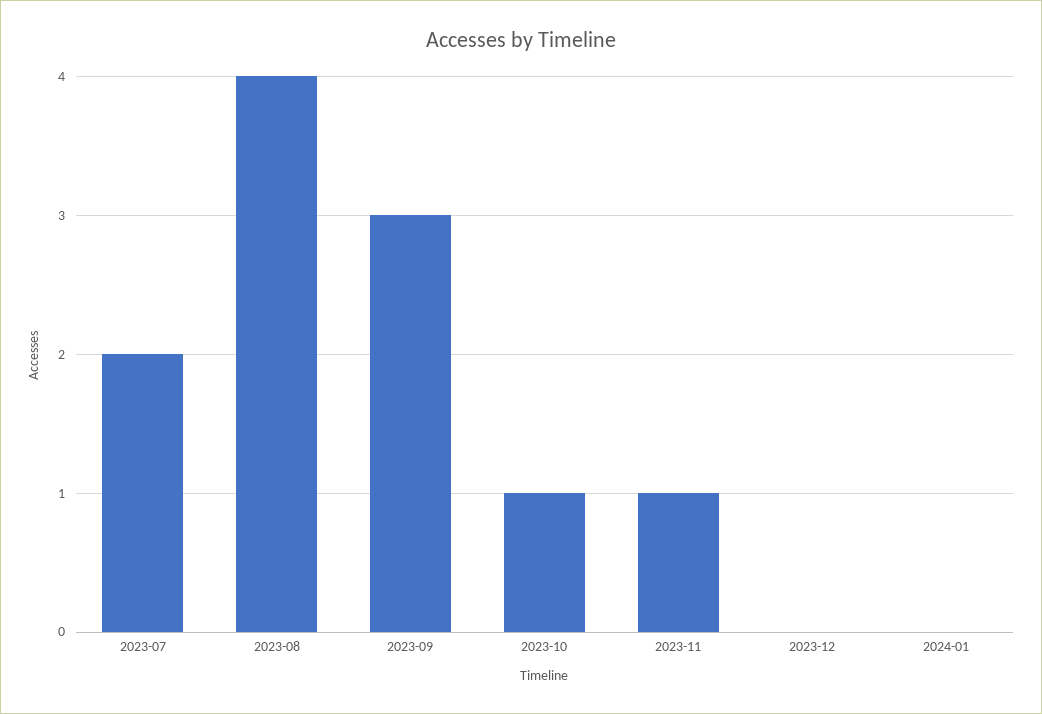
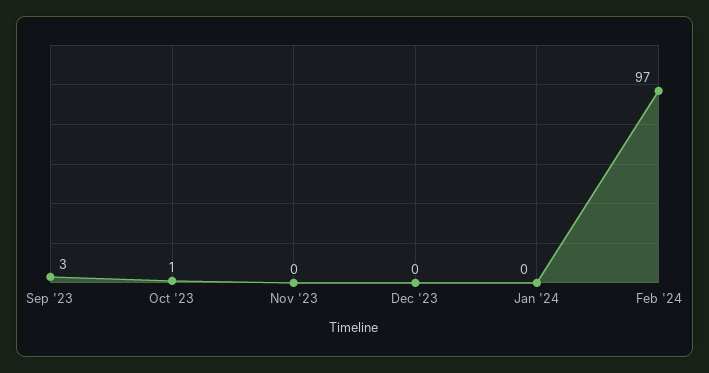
2023-07: 2 -> none
2023-08: 4 -> none
2023-11: 1 -> 0
Feb '24: none -> 97

